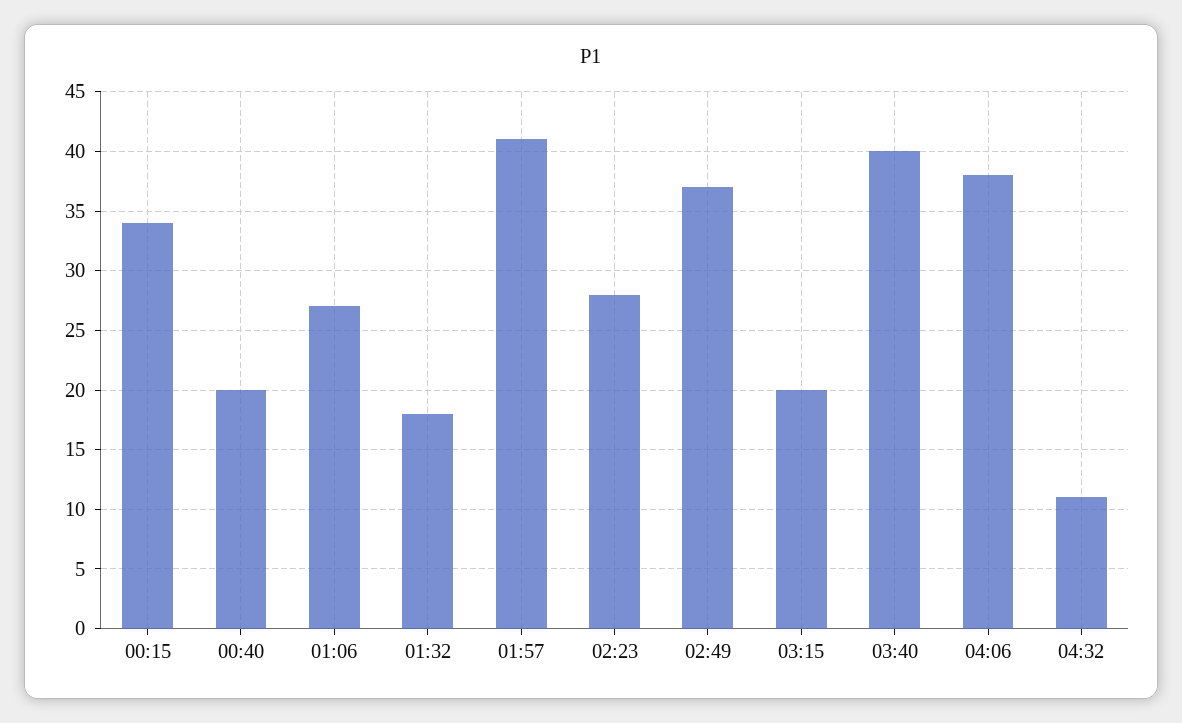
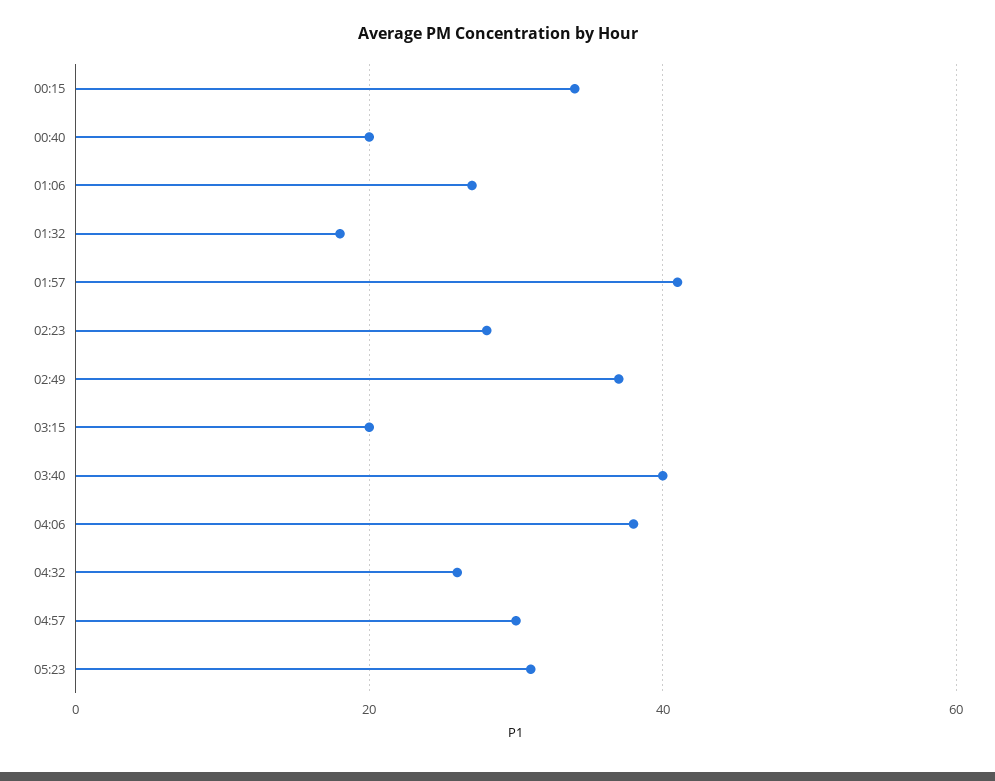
04:32: 11 -> 25
04:57: none -> 30
05:23: none -> 30

